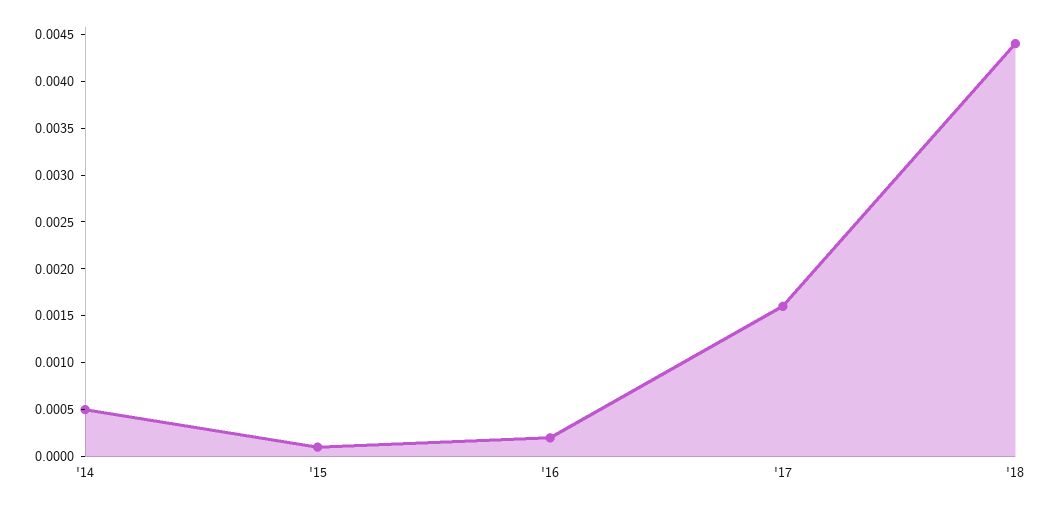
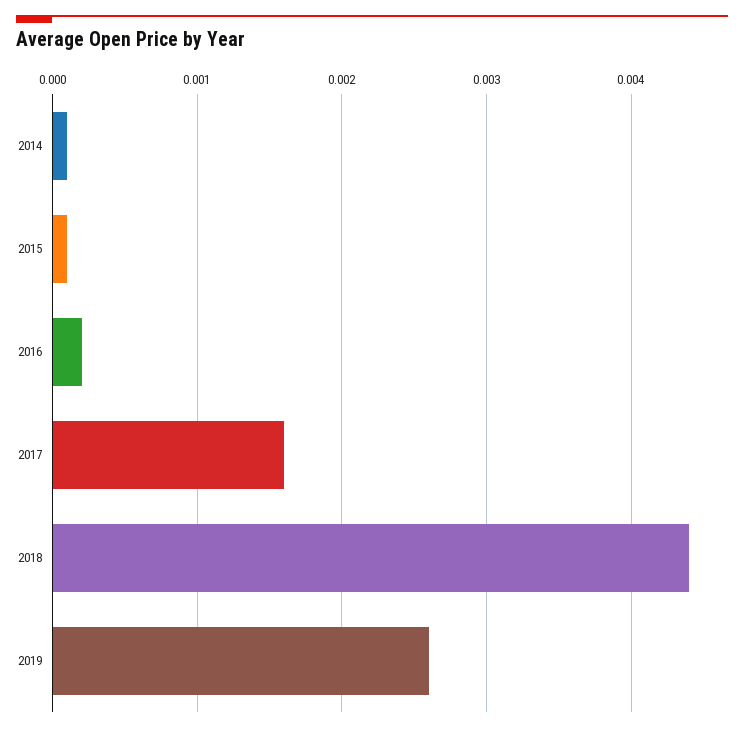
'14: 0.0005 -> 0.0001
2019: none -> 0.0026

